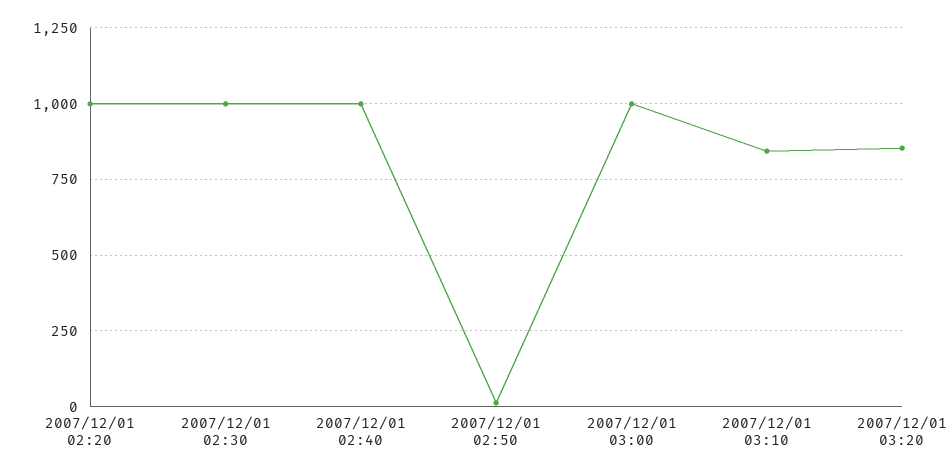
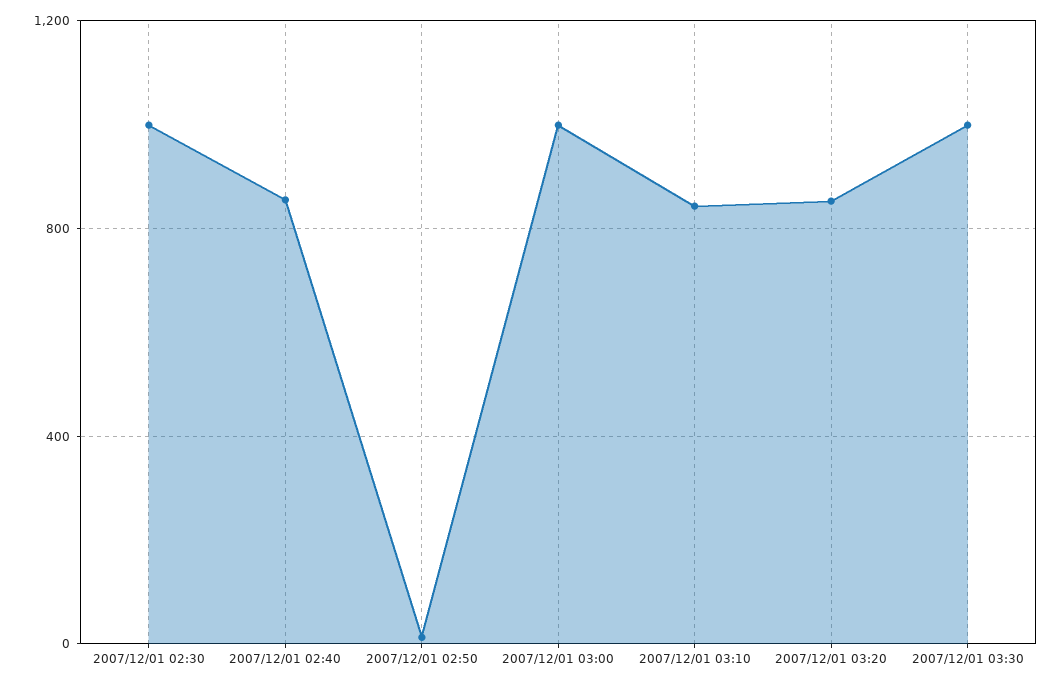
2007/12/01 02:20: 1000 -> none
2007/12/01 02:40: 1000 -> 850
2007/12/01 03:30: none -> 1000

